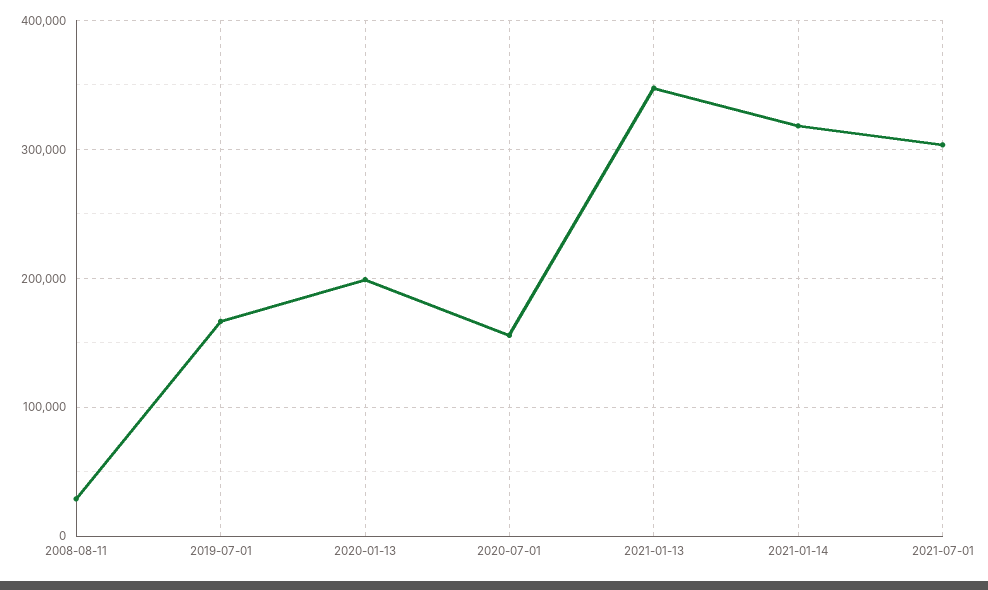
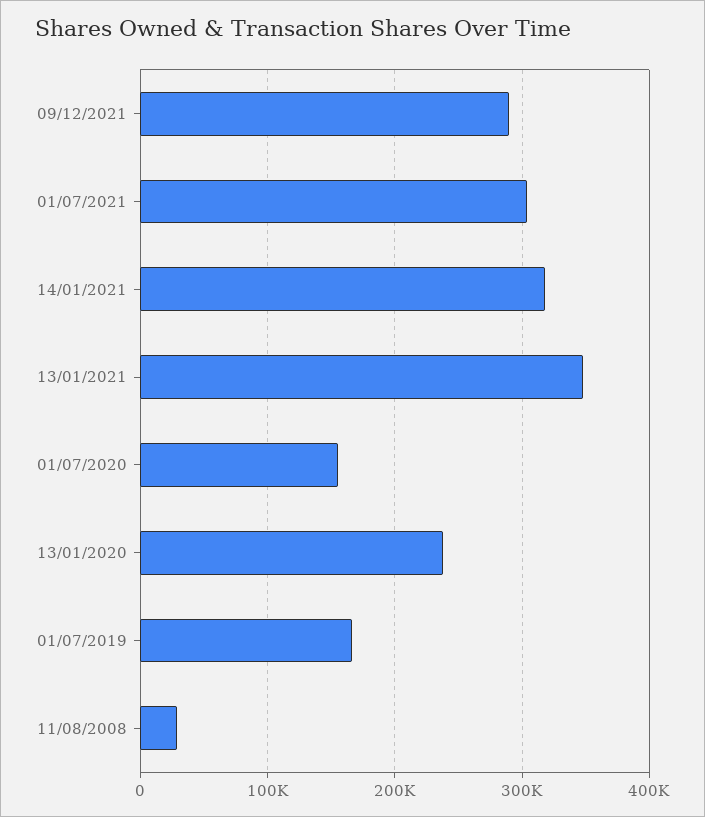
2020-01-13: 200000 -> 240000
09/12/2021: none -> 290000

